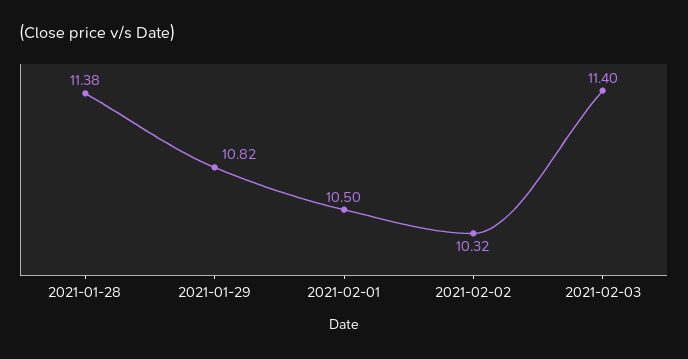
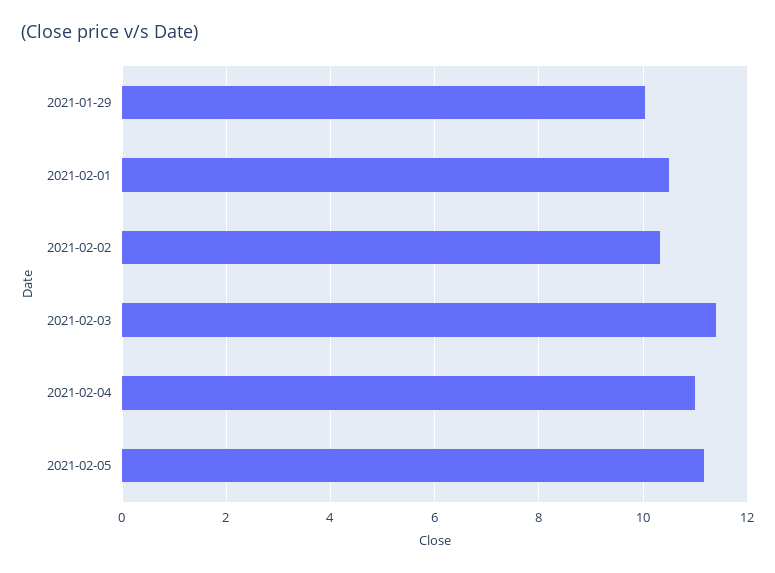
2021-01-28: 11.38 -> none
2021-01-29: 10.82 -> 10
2021-02-04: none -> 11
2021-02-05: none -> 11.2

